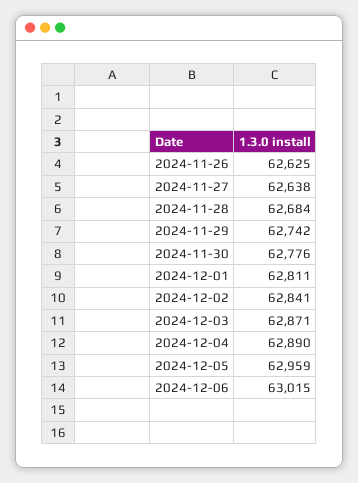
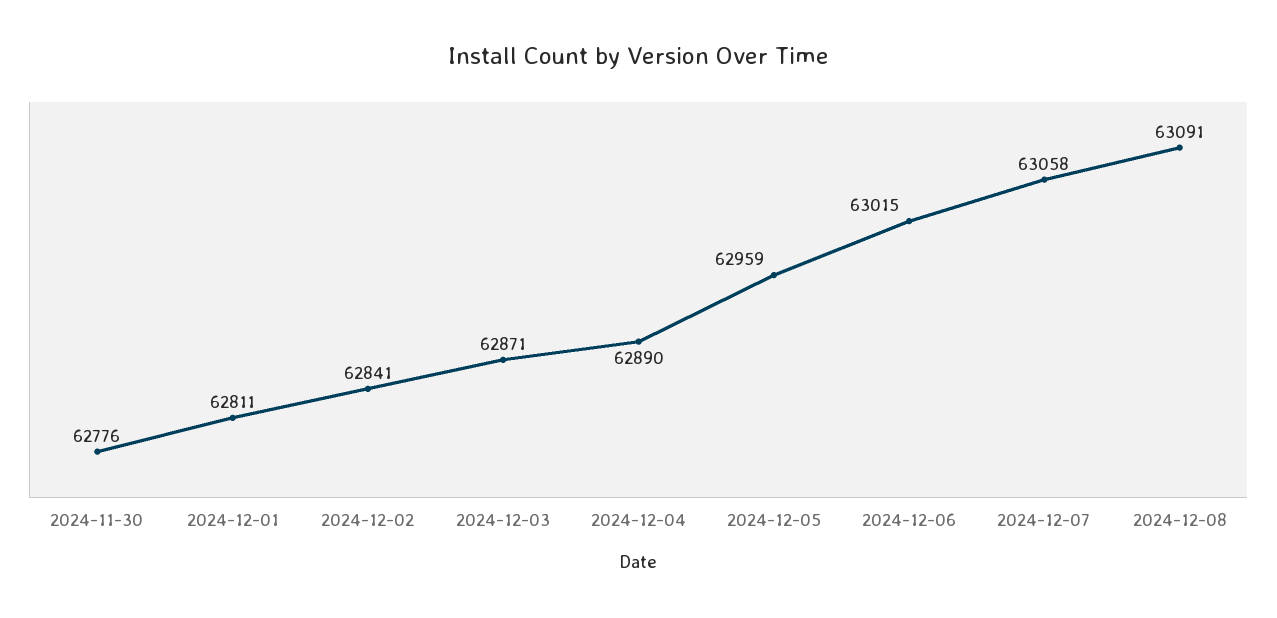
2024-11-26: 62625 -> none
2024-11-27: 62638 -> none
2024-11-28: 62684 -> none
2024-11-29: 62742 -> none
2024-12-07: none -> 63058
2024-12-08: none -> 63091

